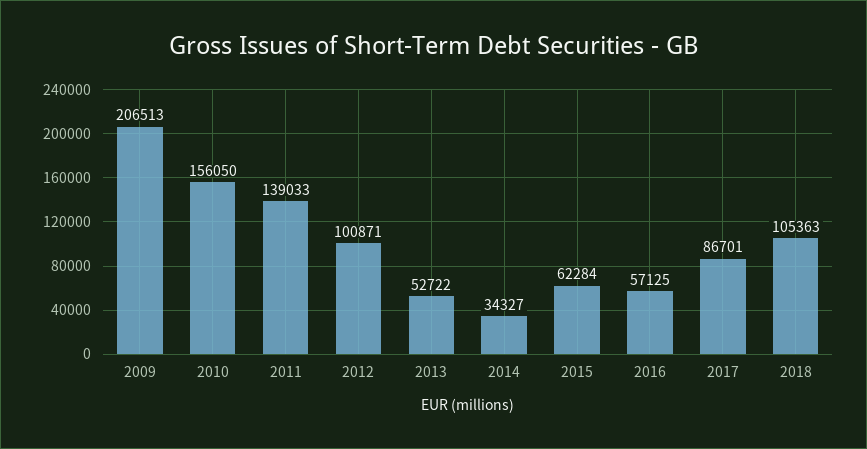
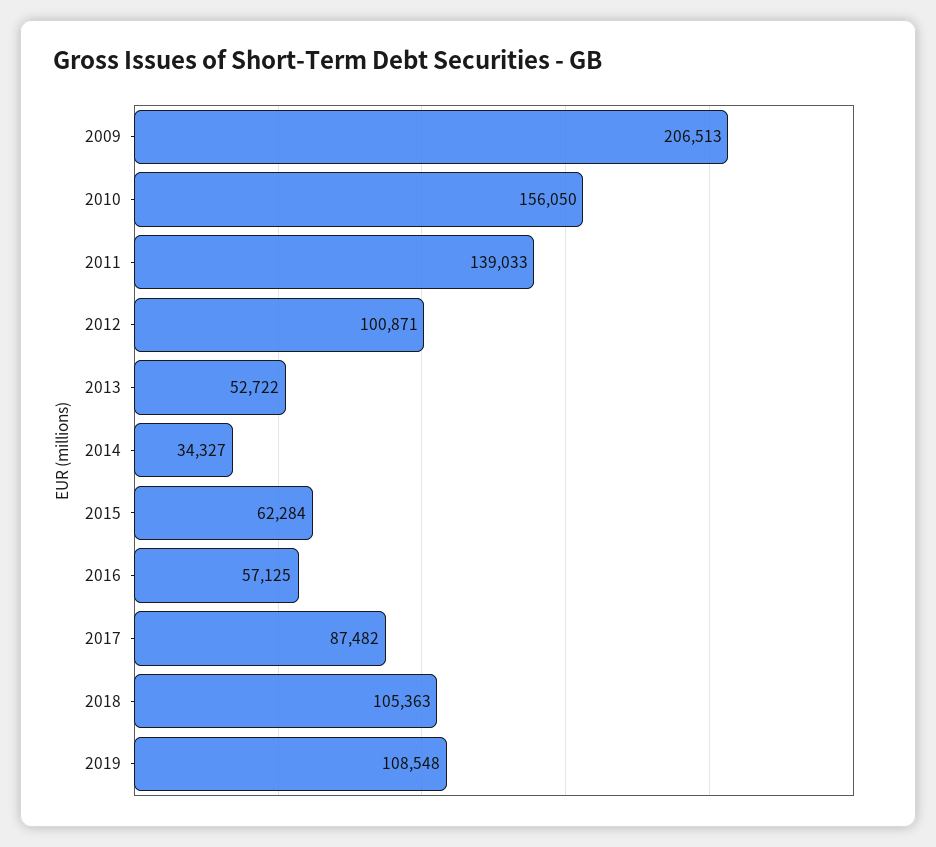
2017: 86701 -> 87482
2019: none -> 108548

